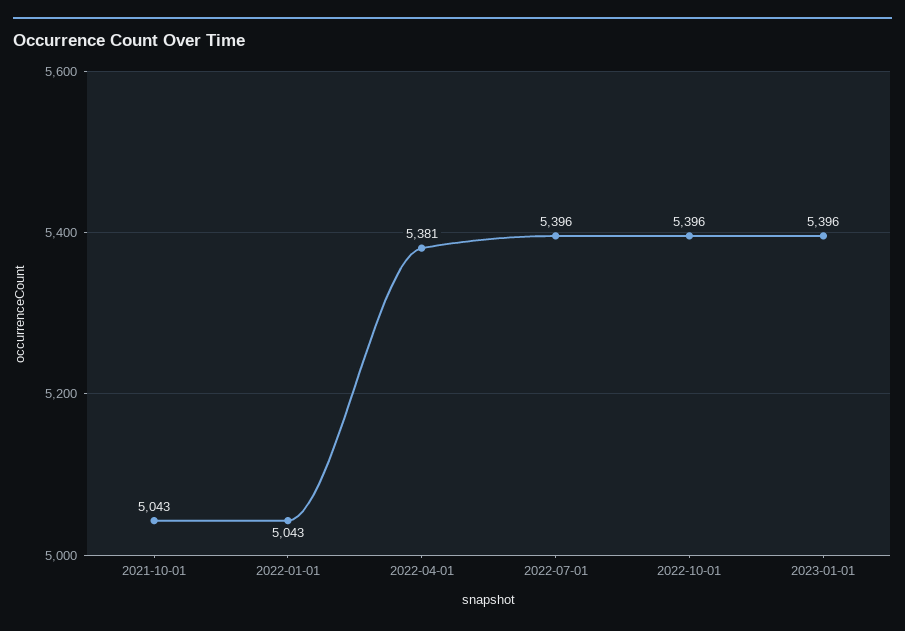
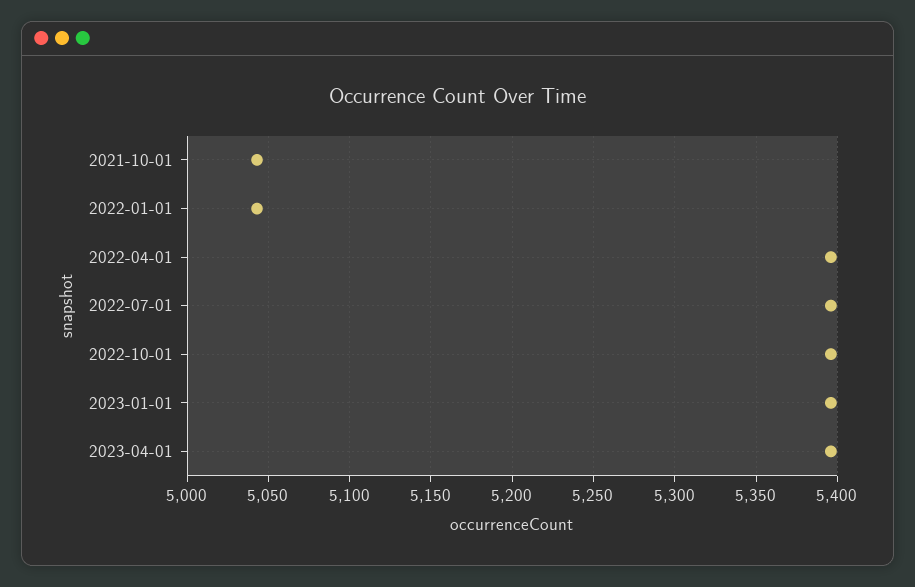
2022-04-01: 5381 -> 5395
2023-04-01: none -> 5395

